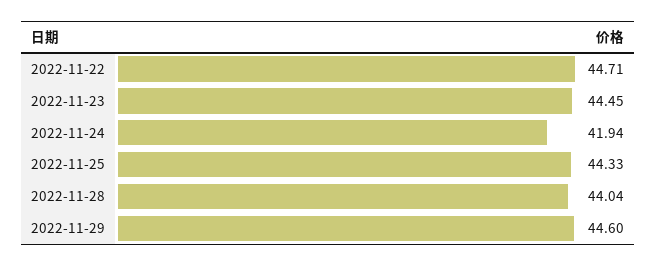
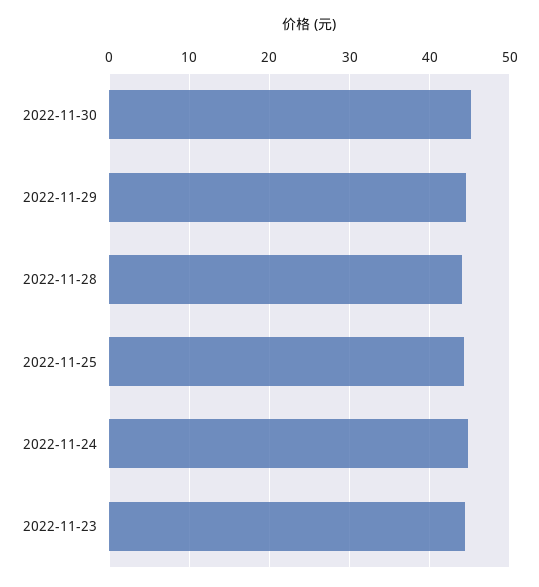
2022-11-22: 44.71 -> none
2022-11-24: 41.94 -> 45
2022-11-30: none -> 45

